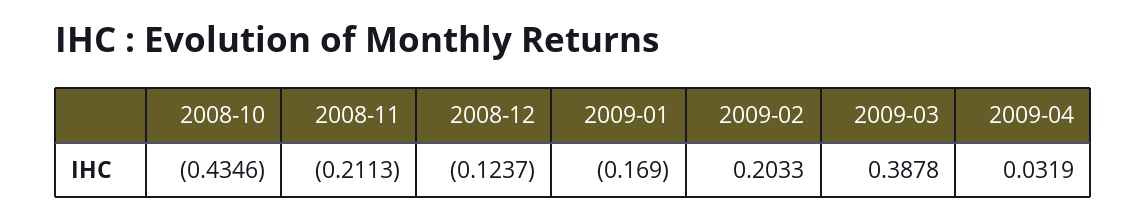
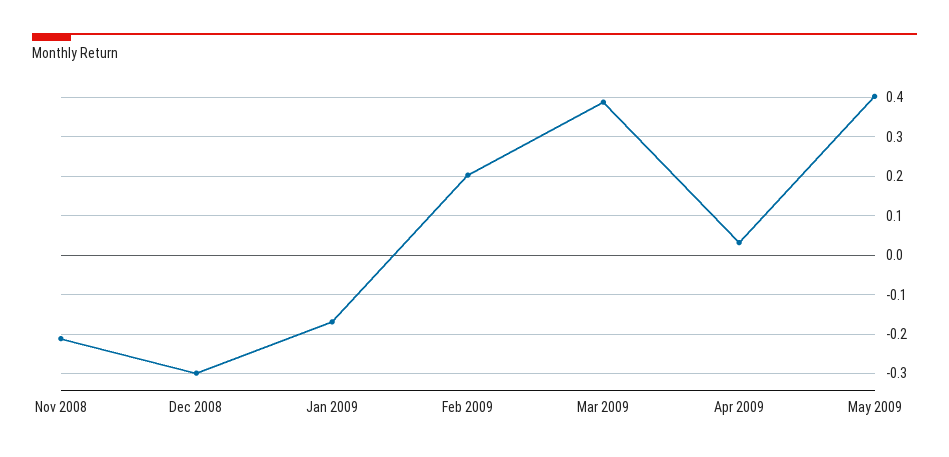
2008-10: -0.4346 -> none
2008-12: -0.1237 -> -0.3
May 2009: none -> 0.4

